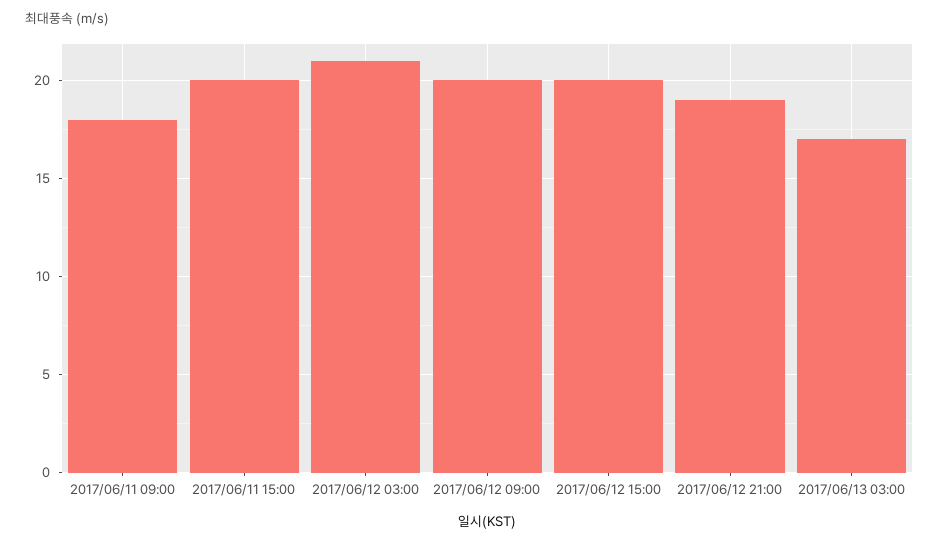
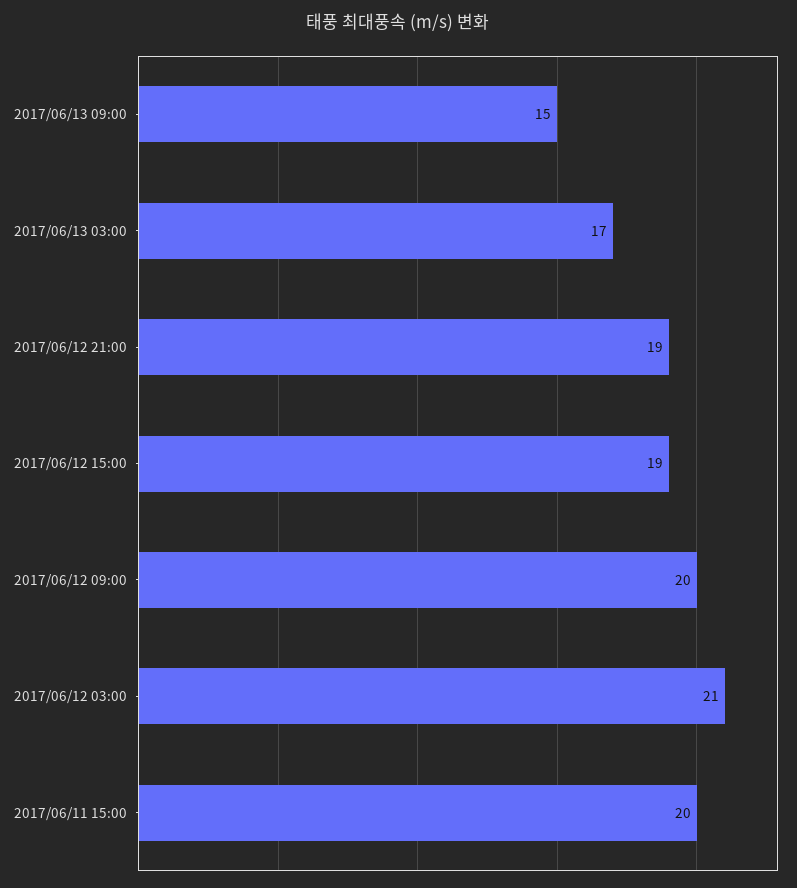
2017/06/11 09:00: 18 -> none
2017/06/12 15:00: 20 -> 19
2017/06/13 09:00: none -> 15

